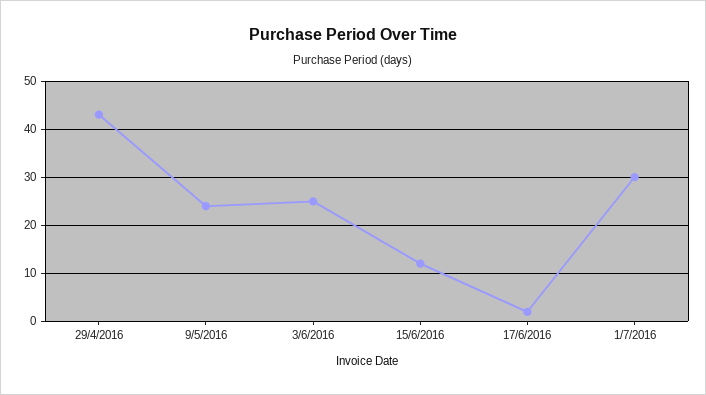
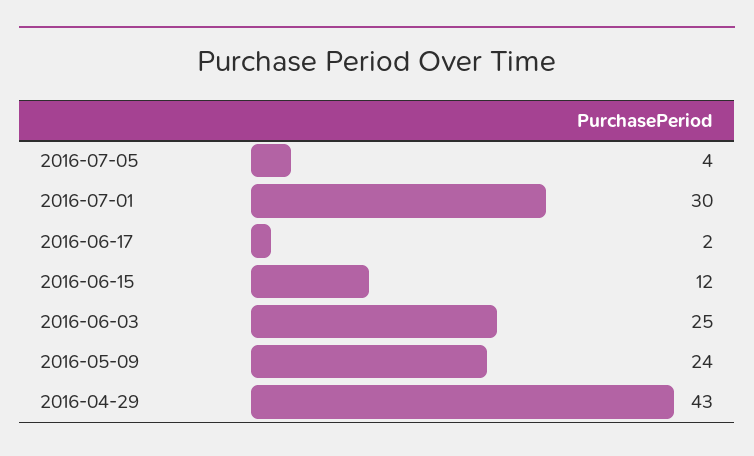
2016-07-05: none -> 4

